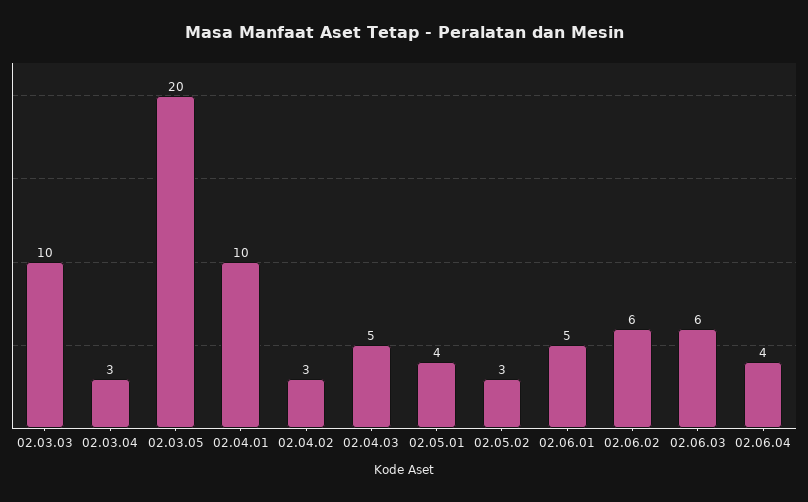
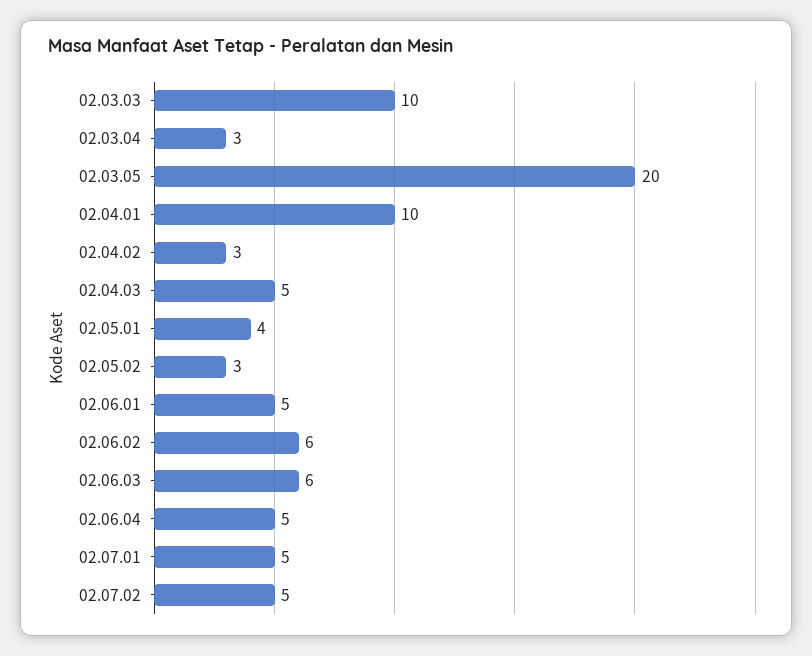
02.06.04: 4 -> 5
02.07.01: none -> 5
02.07.02: none -> 5

